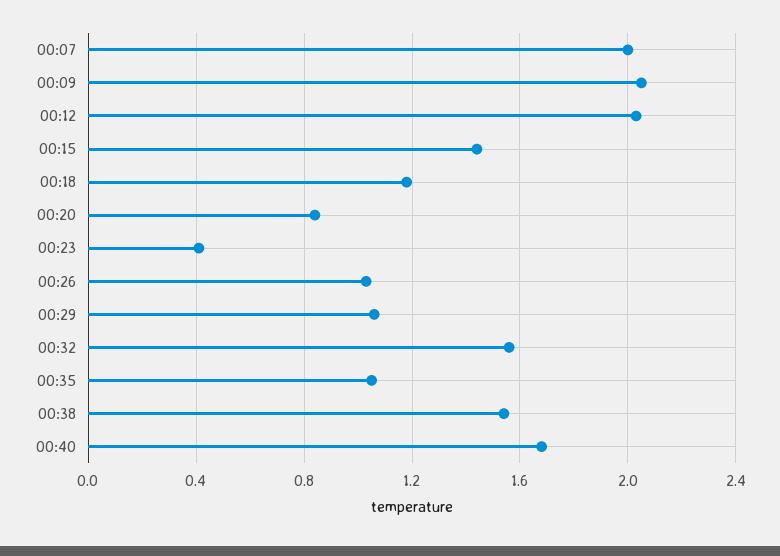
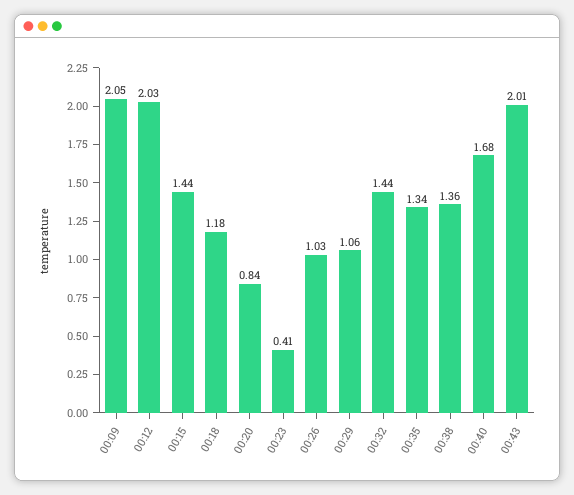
00:07: 2 -> none
00:32: 1.55 -> 1.44
00:35: 1.05 -> 1.34
00:38: 1.55 -> 1.36
00:43: none -> 2.01

